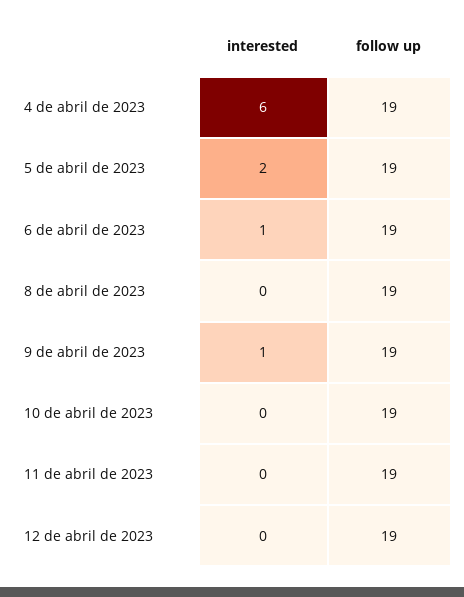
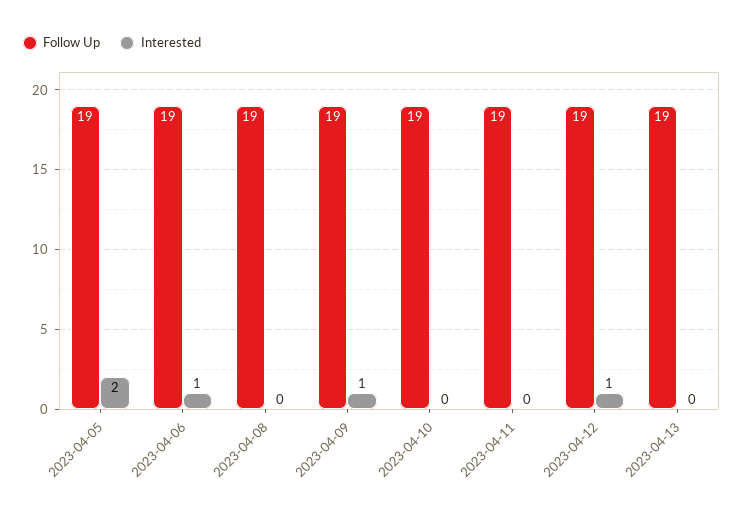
interested, 4 de abril de 2023: 6 -> none
follow up, 4 de abril de 2023: 19 -> none
interested, 12 de abril de 2023: 0 -> 1
follow up, 2023-04-13: none -> 19
interested, 2023-04-13: none -> 0

